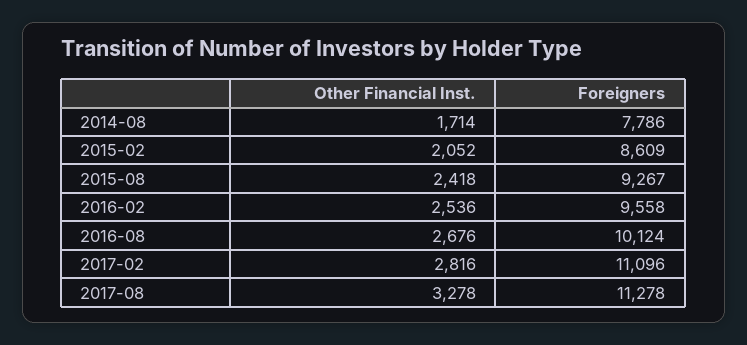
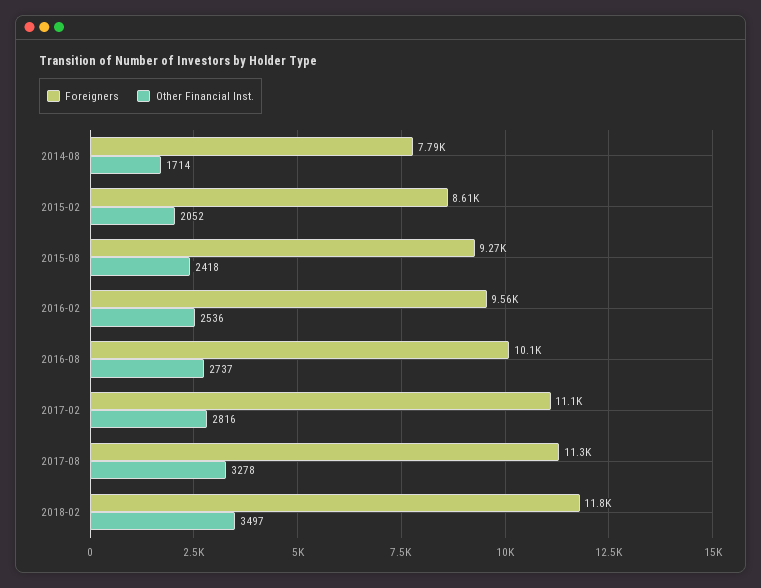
Other Financial Inst., 2016-08: 2676 -> 2737
Foreigners, 2018-02: none -> 11800
Other Financial Inst., 2018-02: none -> 3497

